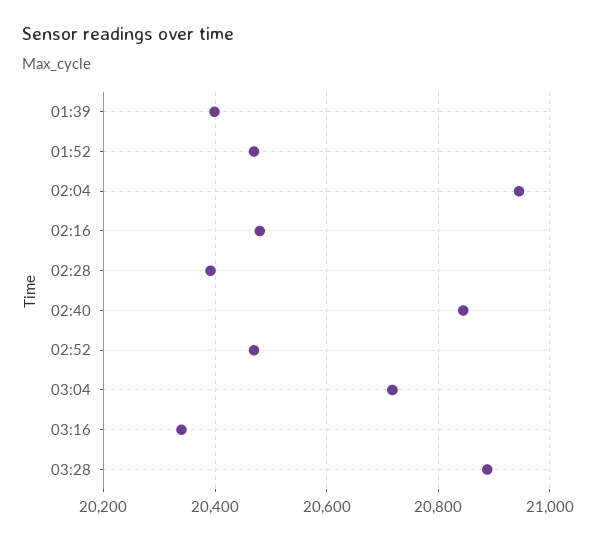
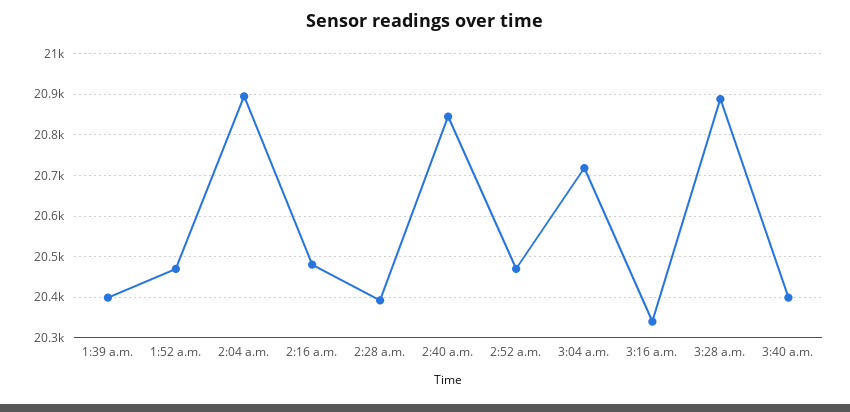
02:04: 20940 -> 20900
3:40 a.m.: none -> 20400

